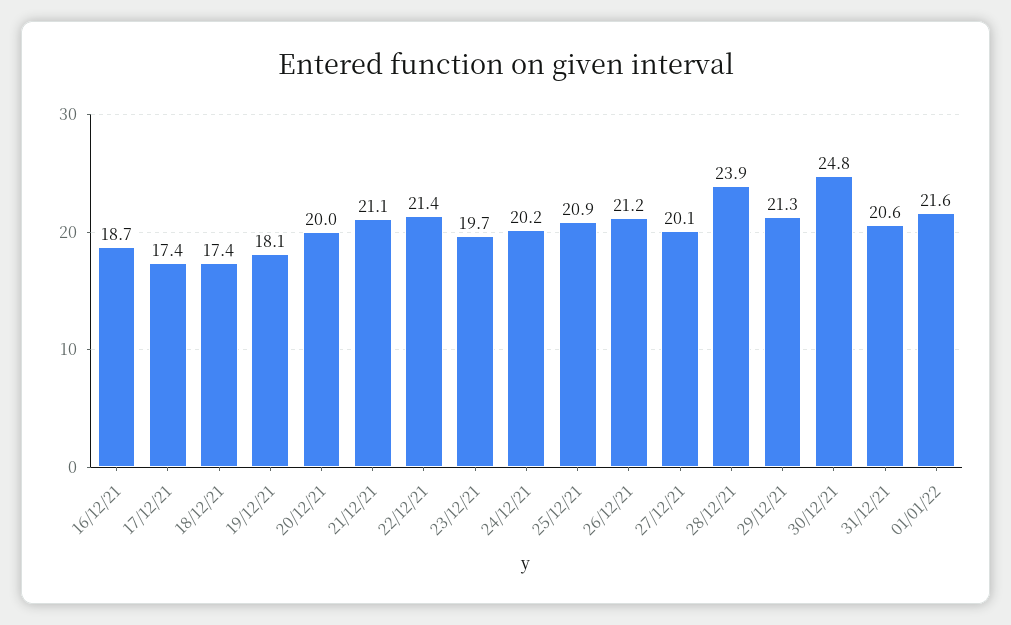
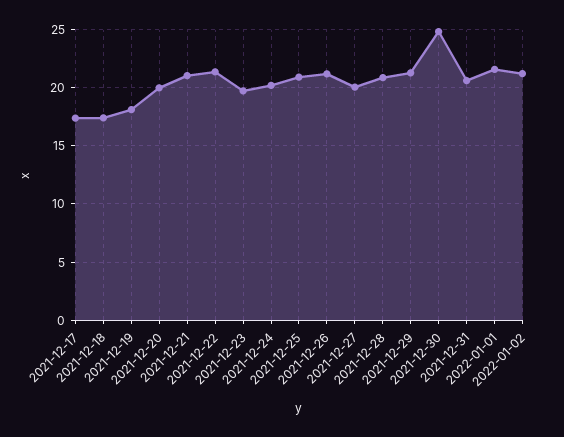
16/12/21: 18.7 -> none
28/12/21: 23.9 -> 21
2022-01-02: none -> 21

